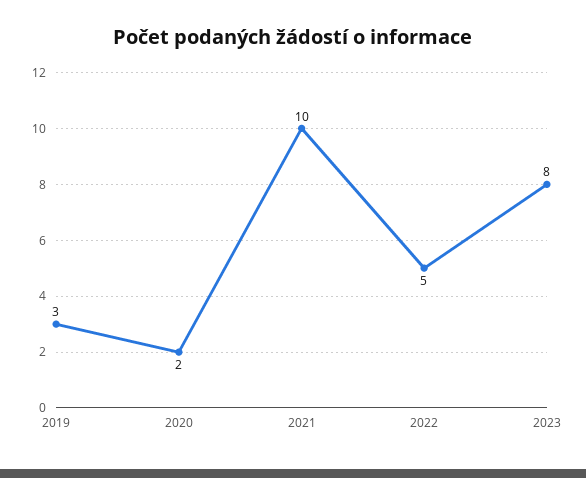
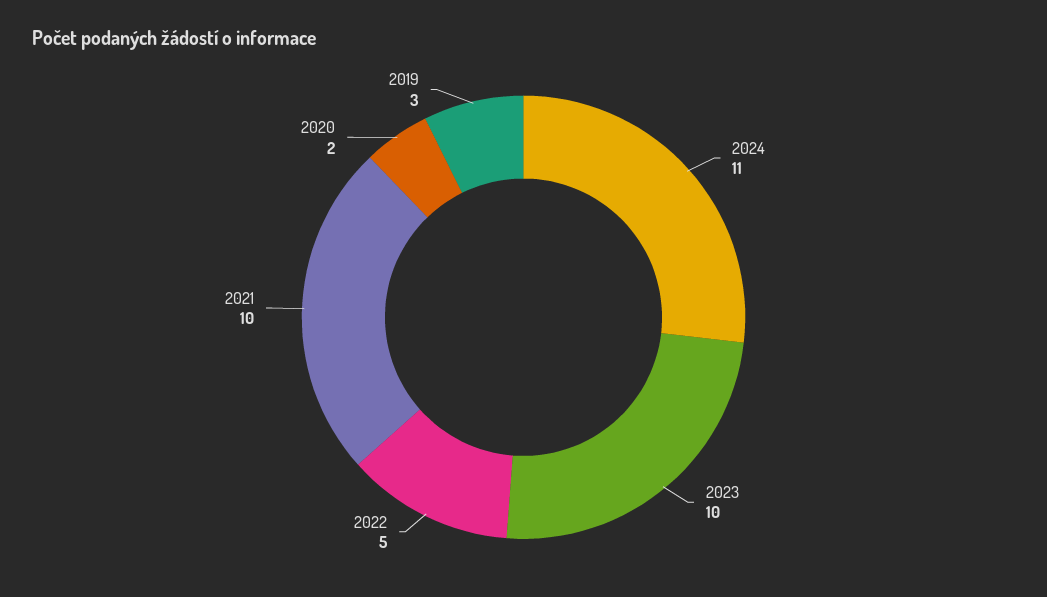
2023: 8 -> 10
2024: none -> 11

